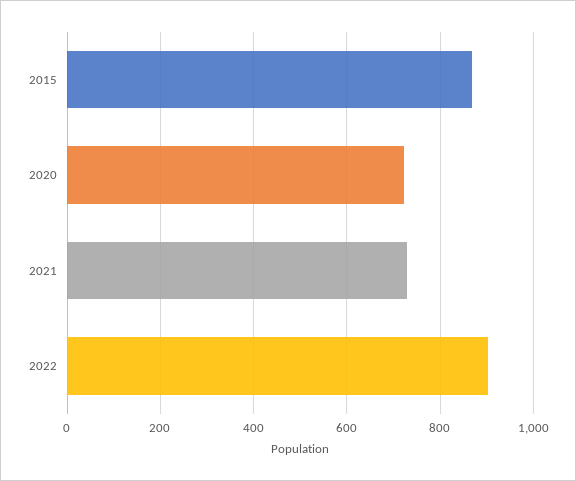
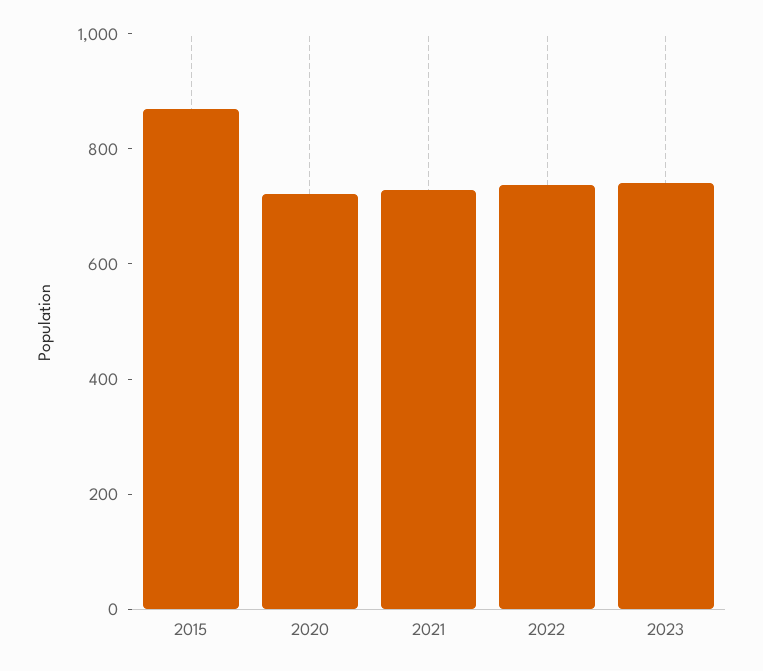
2022: 900 -> 750
2023: none -> 750

